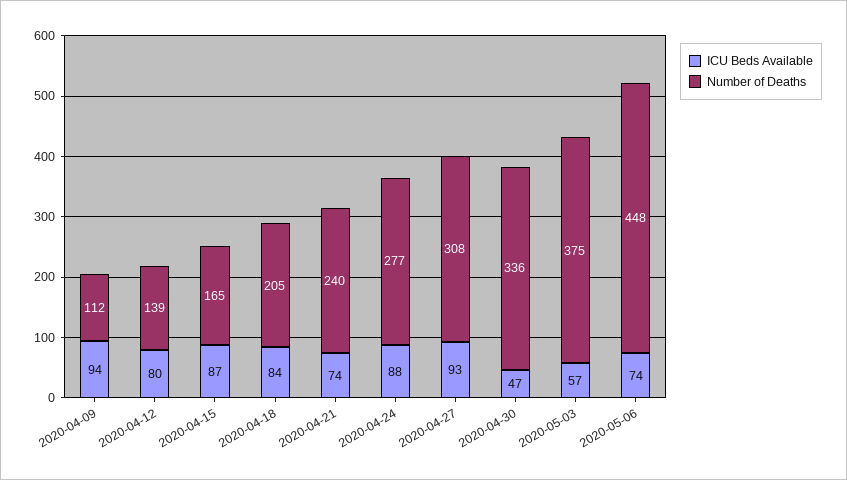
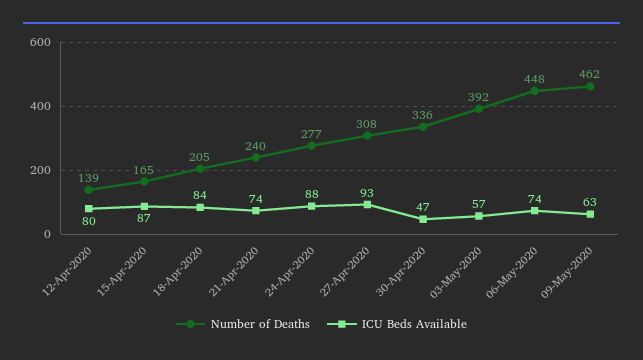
ICU Beds Available, 2020-04-09: 94 -> none
Number of Deaths, 2020-04-09: 112 -> none
Number of Deaths, 2020-05-03: 375 -> 392
Number of Deaths, 09-May-2020: none -> 462
ICU Beds Available, 09-May-2020: none -> 63

